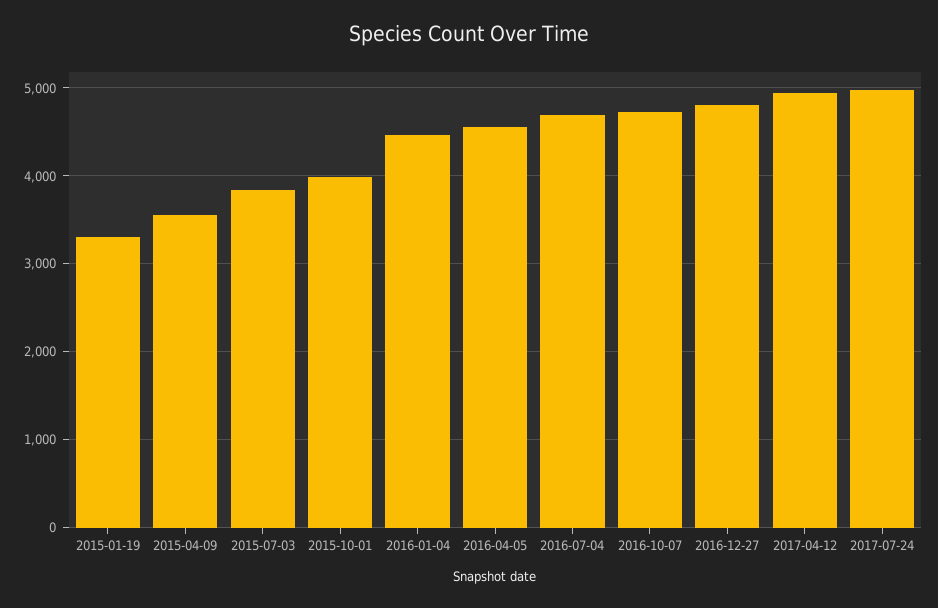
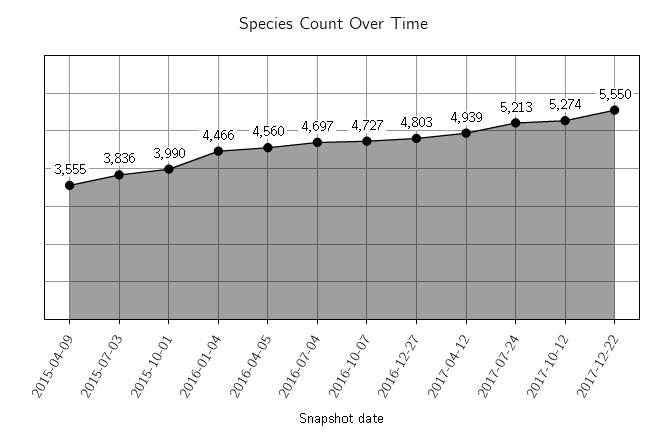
2015-01-19: 3300 -> none
2017-07-24: 5000 -> 5213
2017-10-12: none -> 5274
2017-12-22: none -> 5550

